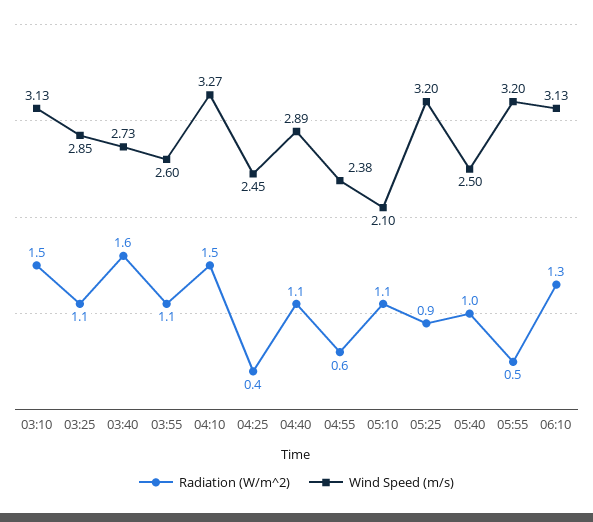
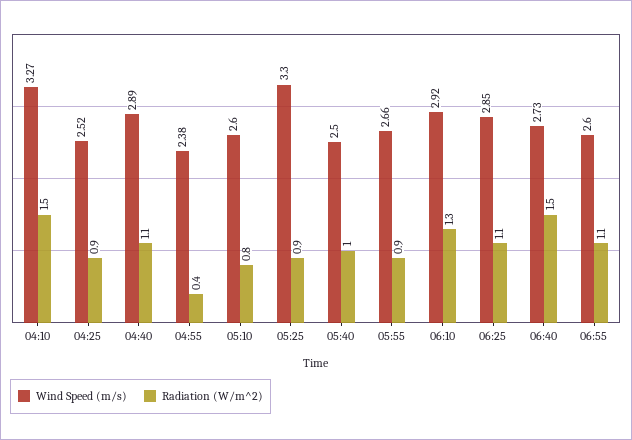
Radiation (W/m^2), 03:10: 1.5 -> none
Wind Speed (m/s), 03:10: 3.13 -> none
Radiation (W/m^2), 03:25: 1.1 -> none
Wind Speed (m/s), 03:25: 2.85 -> none
Radiation (W/m^2), 03:40: 1.6 -> none
Wind Speed (m/s), 03:40: 2.73 -> none
Radiation (W/m^2), 03:55: 1.1 -> none
Wind Speed (m/s), 03:55: 2.6 -> none
Radiation (W/m^2), 04:25: 0.4 -> 0.9
Wind Speed (m/s), 04:25: 2.45 -> 2.52
Radiation (W/m^2), 04:55: 0.6 -> 0.4
Radiation (W/m^2), 05:10: 1.1 -> 0.8
Wind Speed (m/s), 05:10: 2.1 -> 2.6
Wind Speed (m/s), 05:25: 3.2 -> 3.3
Radiation (W/m^2), 05:55: 0.5 -> 0.9
Wind Speed (m/s), 05:55: 3.2 -> 2.66
Wind Speed (m/s), 06:10: 3.13 -> 2.92
Wind Speed (m/s), 06:25: none -> 2.85
Radiation (W/m^2), 06:25: none -> 1.1
Wind Speed (m/s), 06:40: none -> 2.73
Radiation (W/m^2), 06:40: none -> 1.5
Wind Speed (m/s), 06:55: none -> 2.6
Radiation (W/m^2), 06:55: none -> 1.1

